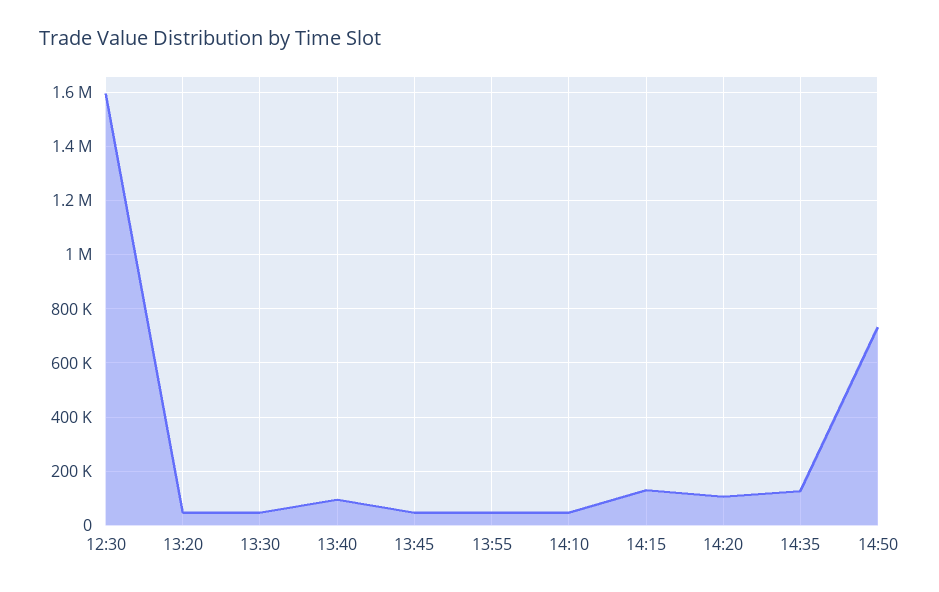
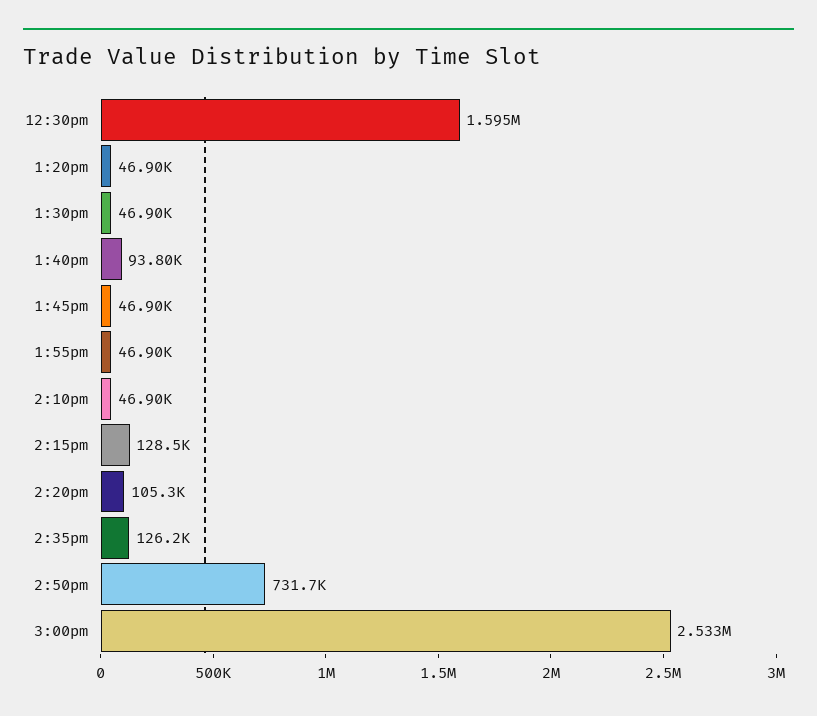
3:00pm: none -> 2533000

